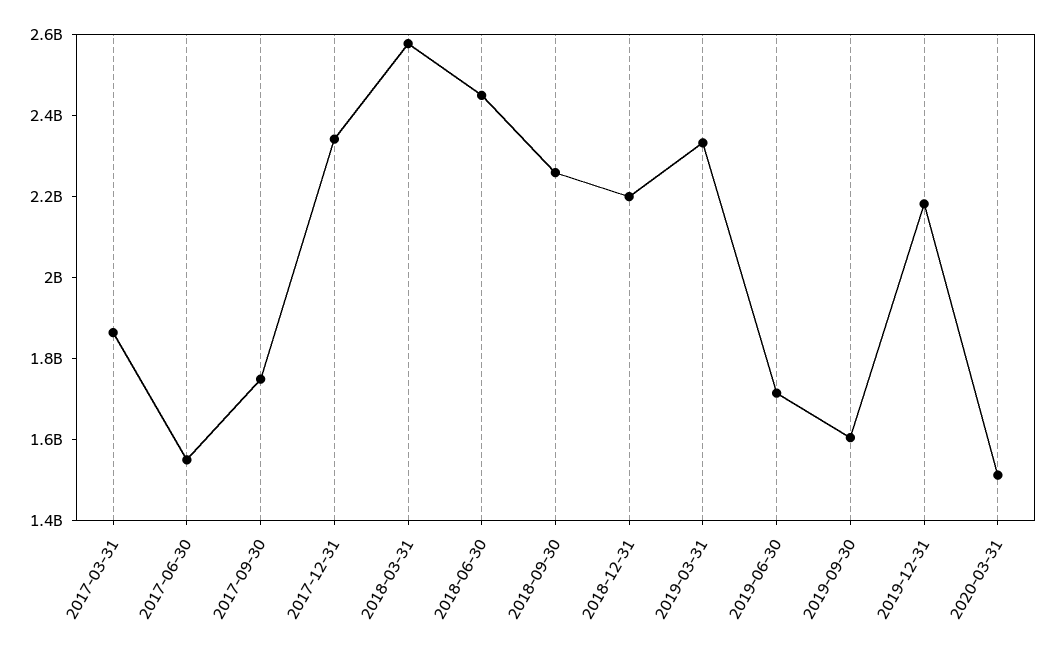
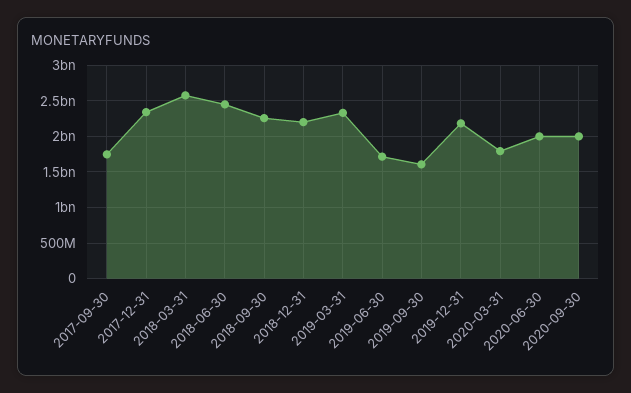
2017-03-31: 1850000000 -> none
2017-06-30: 1550000000 -> none
2020-03-31: 1500000000 -> 1800000000
2020-06-30: none -> 2000000000
2020-09-30: none -> 2000000000

